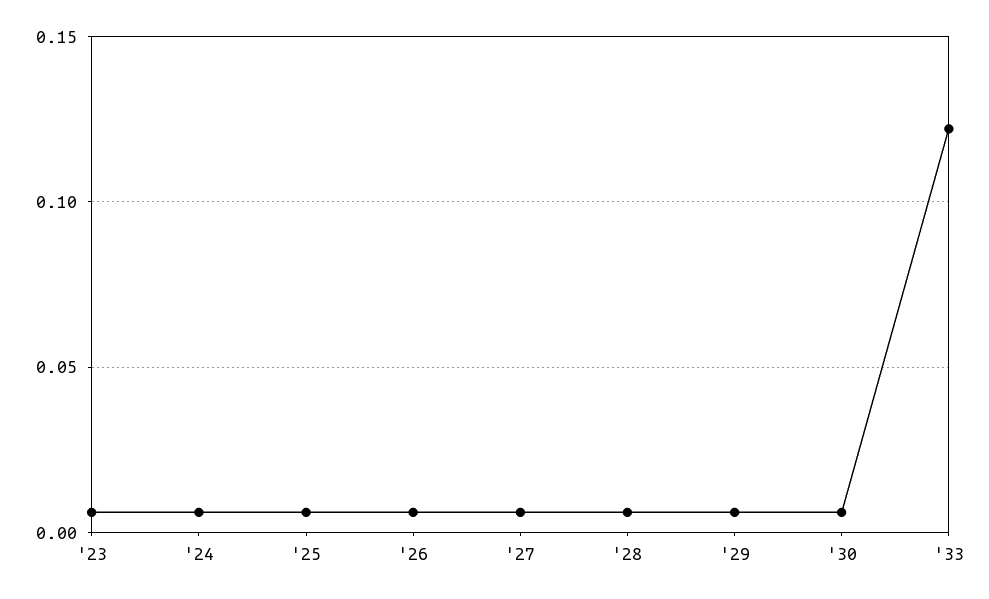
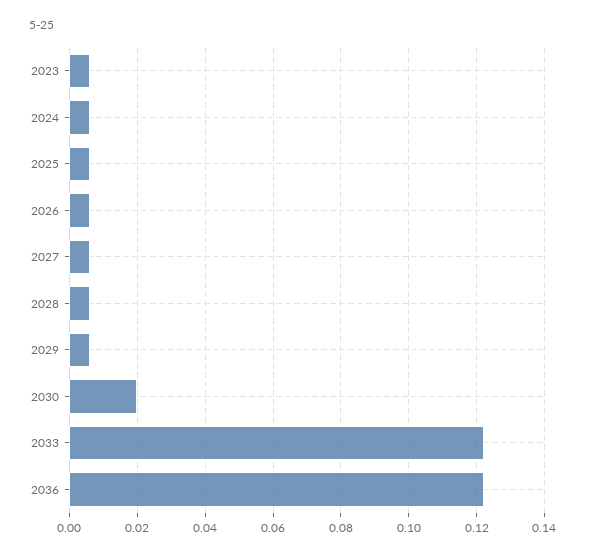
'30: 0.005 -> 0.02
2036: none -> 0.122

